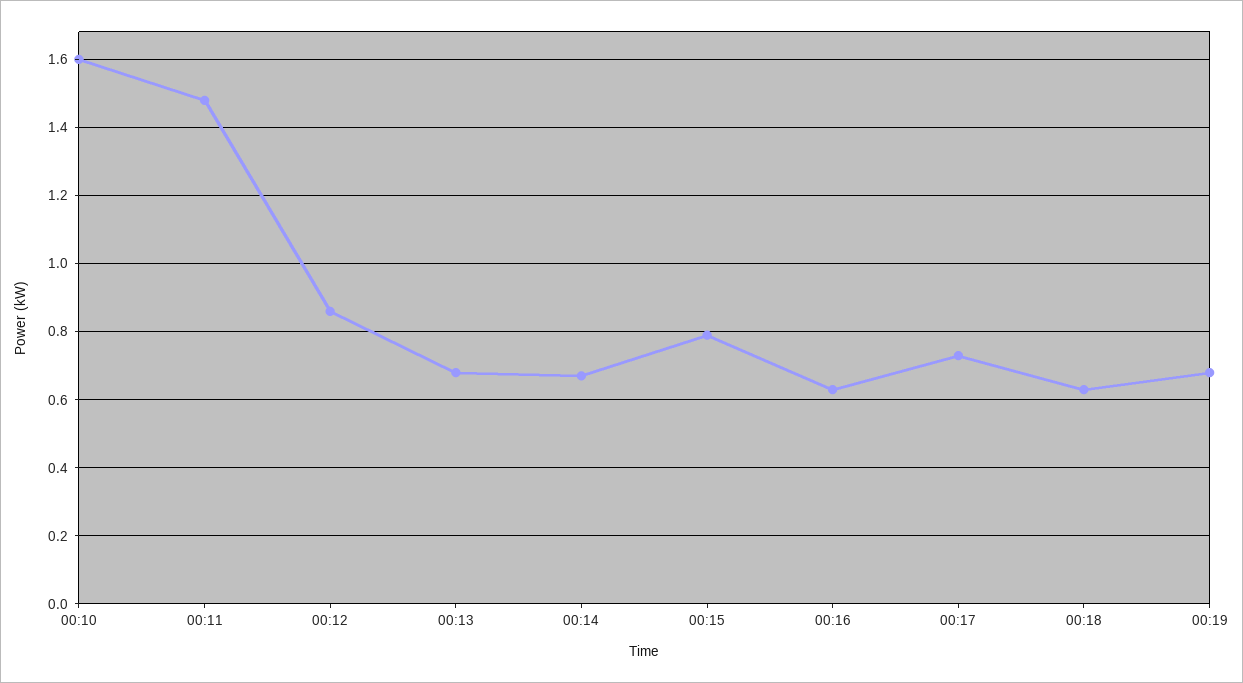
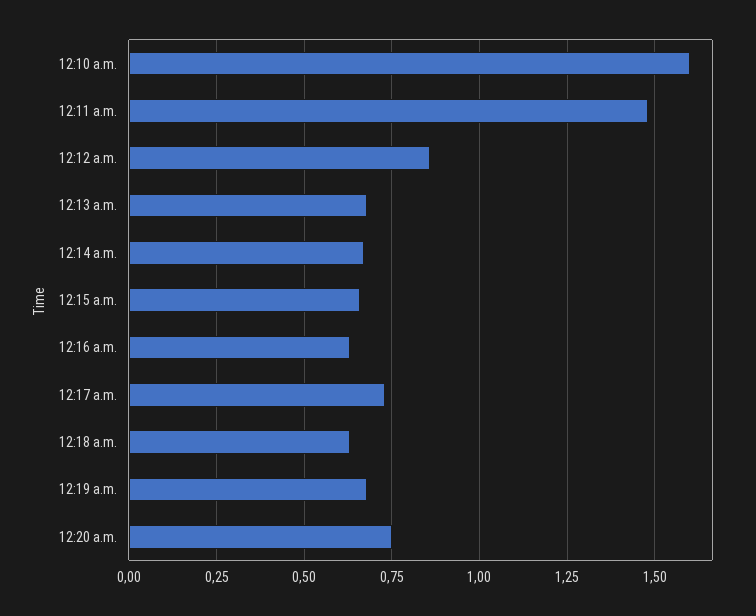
00:15: 0.8 -> 0.65
12:20 a.m.: none -> 0.75

